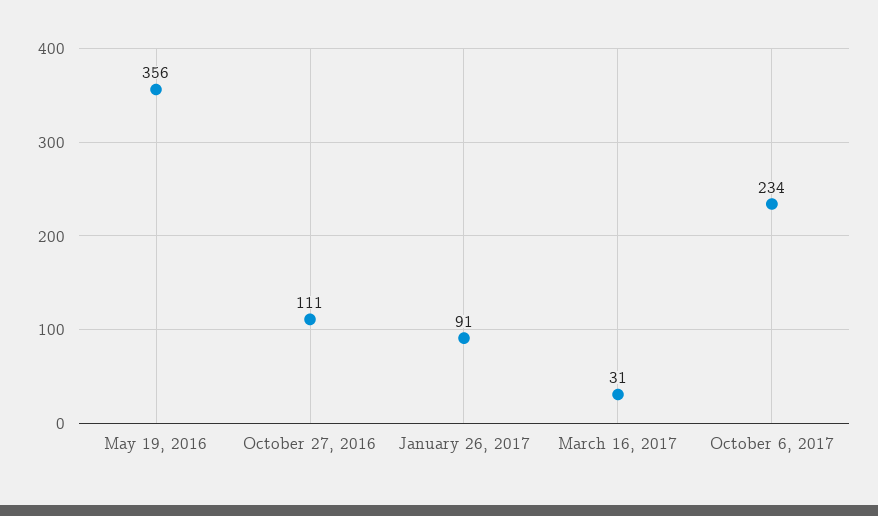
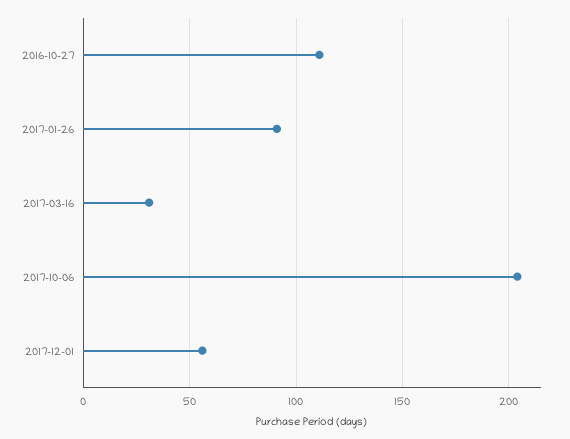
May 19, 2016: 356 -> none
October 6, 2017: 234 -> 205
2017-12-01: none -> 55

